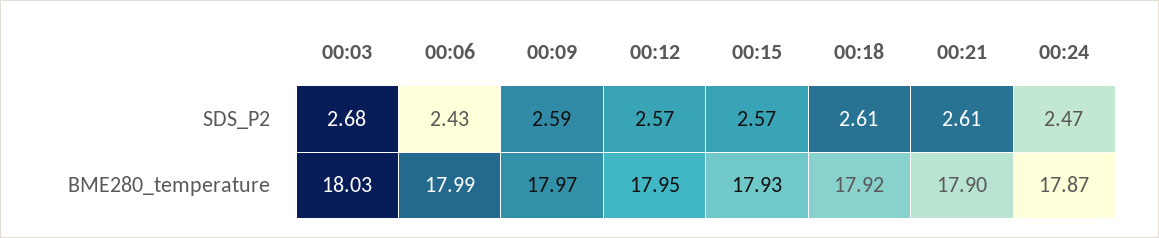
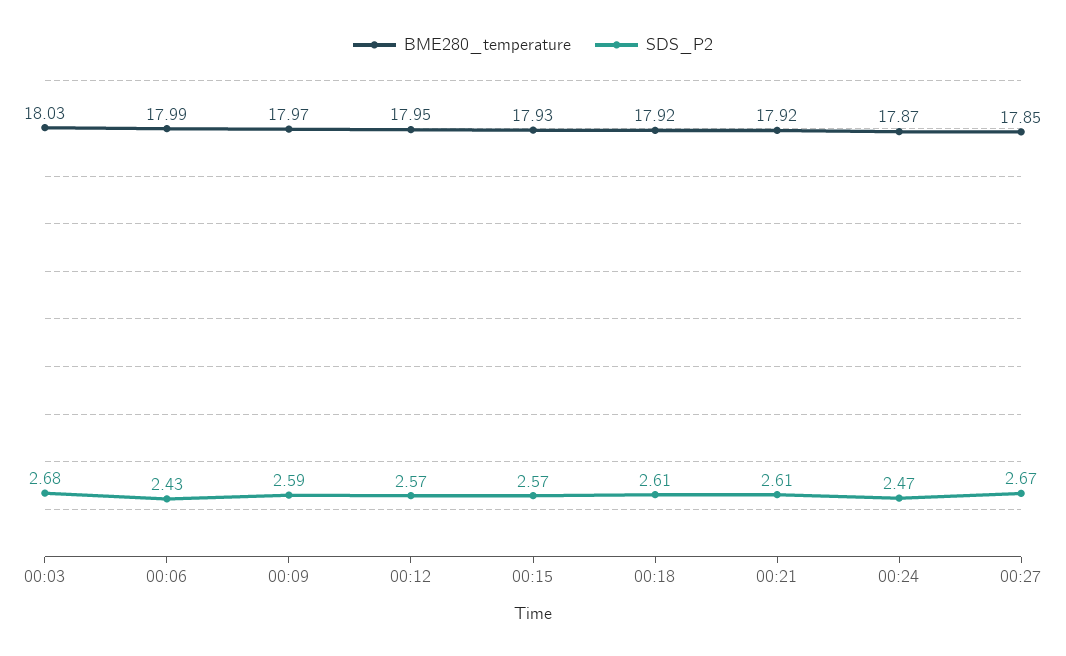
BME280_temperature, 00:21: 17.9 -> 17.92
BME280_temperature, 00:27: none -> 17.85
SDS_P2, 00:27: none -> 2.67

